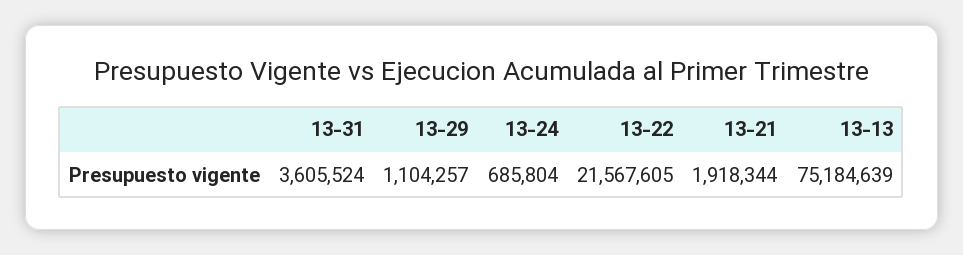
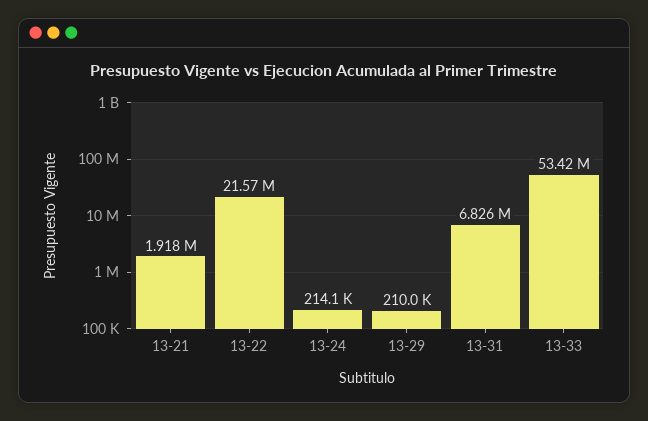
13-31: 3605524 -> 6826000
13-29: 1104257 -> 210000
13-24: 685804 -> 214100
13-13: 75184639 -> none
13-33: none -> 53420000

